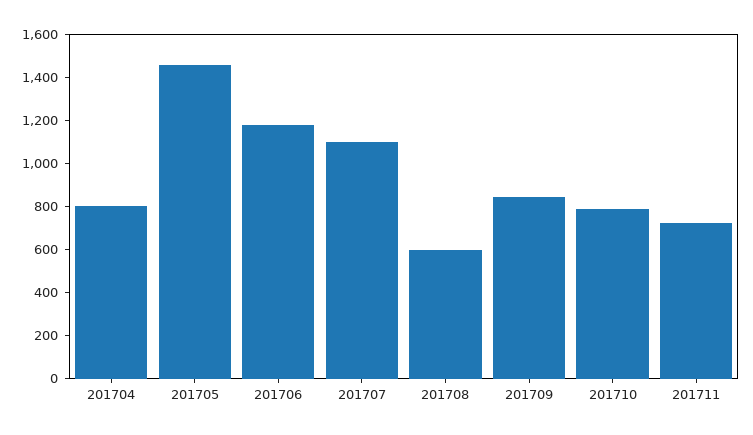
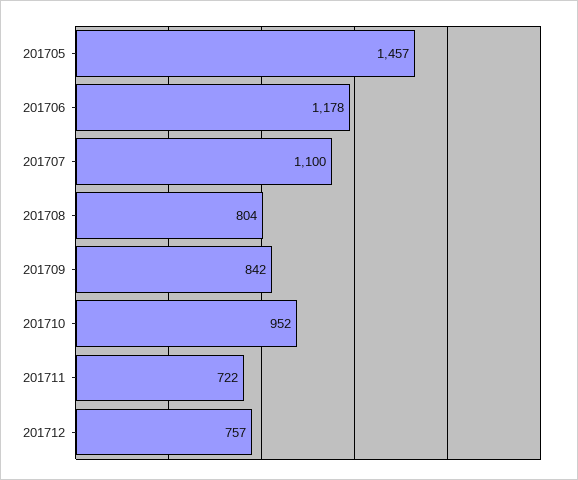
201704: 800 -> none
201708: 600 -> 804
201710: 800 -> 952
201712: none -> 757

